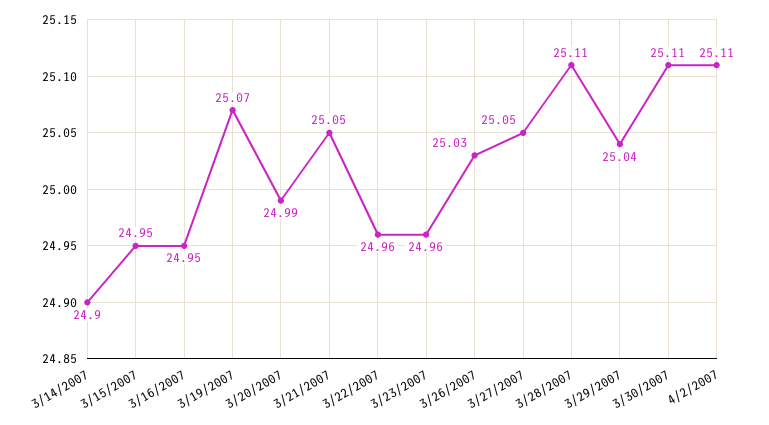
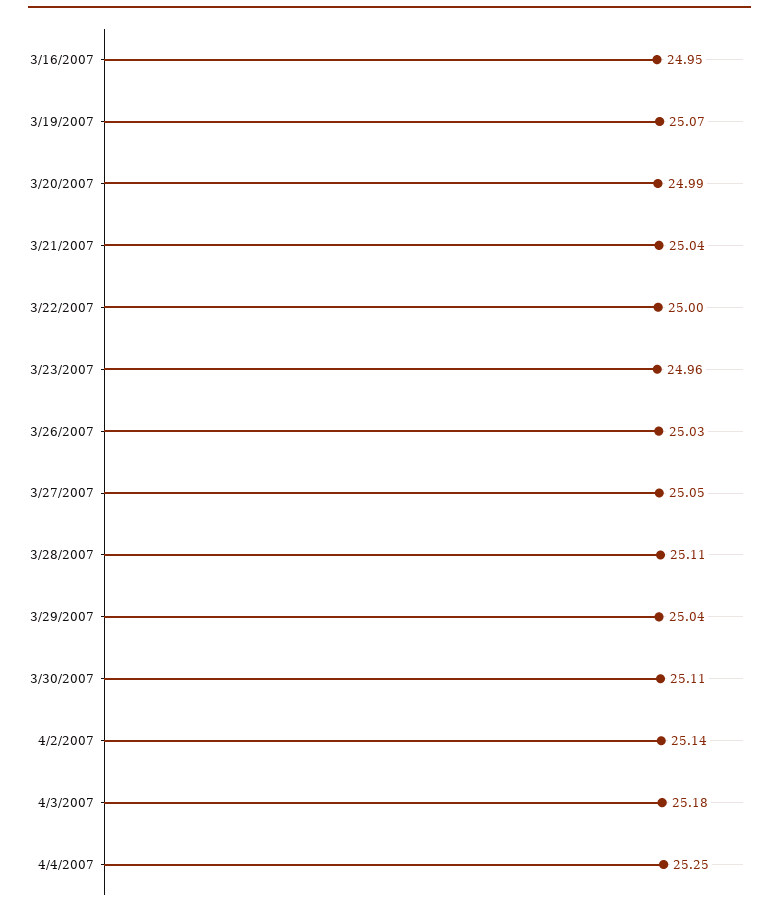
3/14/2007: 24.9 -> none
3/15/2007: 24.95 -> none
3/21/2007: 25.05 -> 25.04
3/22/2007: 24.96 -> 25
4/2/2007: 25.11 -> 25.14
4/3/2007: none -> 25.18
4/4/2007: none -> 25.25

